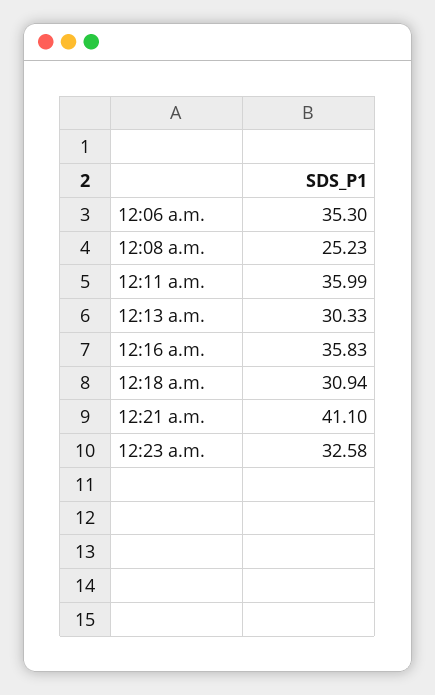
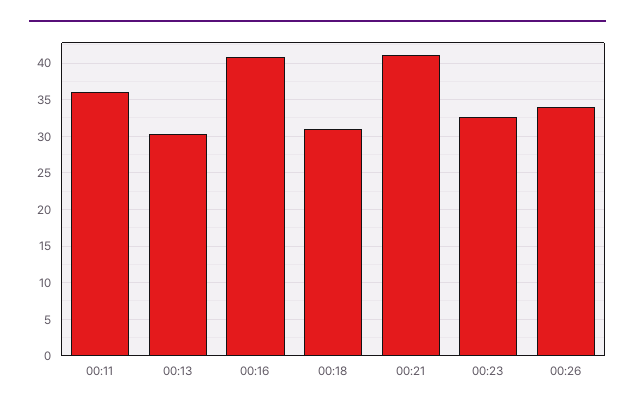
12:06 a.m.: 35.3 -> none
12:08 a.m.: 25.23 -> none
12:16 a.m.: 35.83 -> 41
00:26: none -> 34

